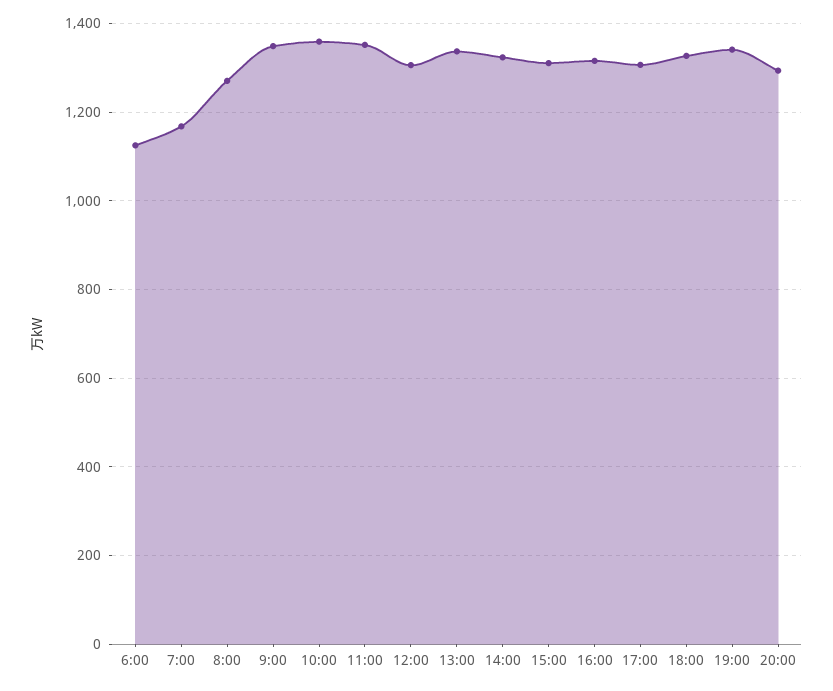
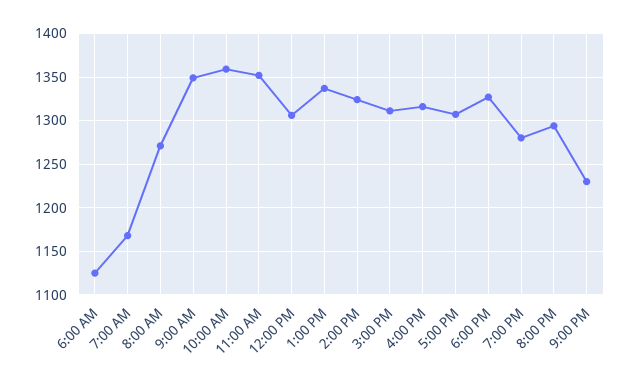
19:00: 1340 -> 1280
9:00 PM: none -> 1230

